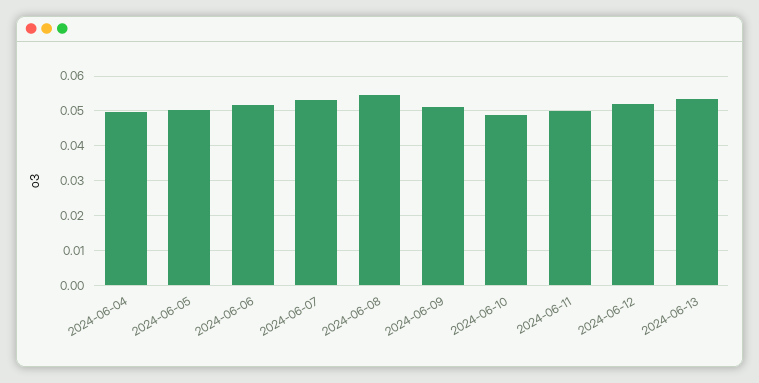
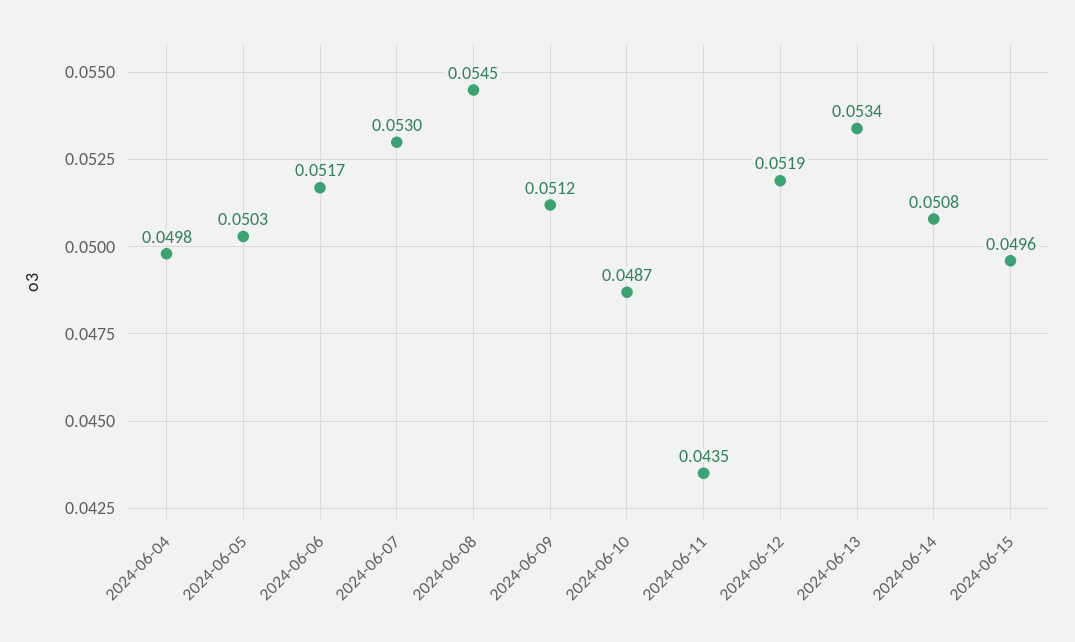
2024-06-11: 0.05 -> 0.0435
2024-06-14: none -> 0.0508
2024-06-15: none -> 0.0496

